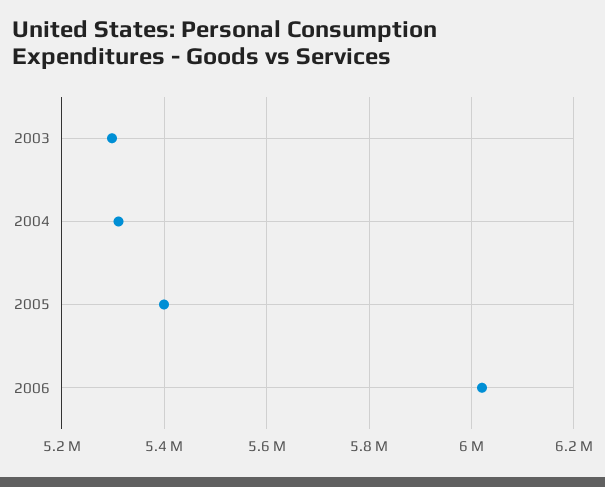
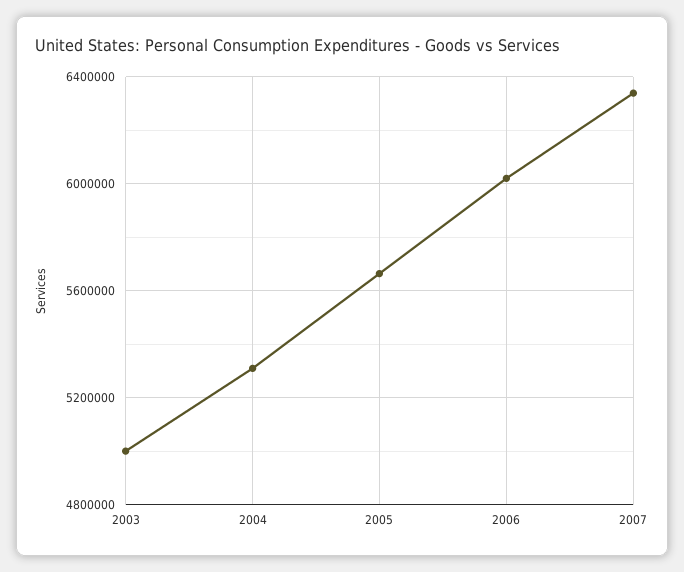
2003: 5300000 -> 5000000
2005: 5400000 -> 5650000
2007: none -> 6350000

